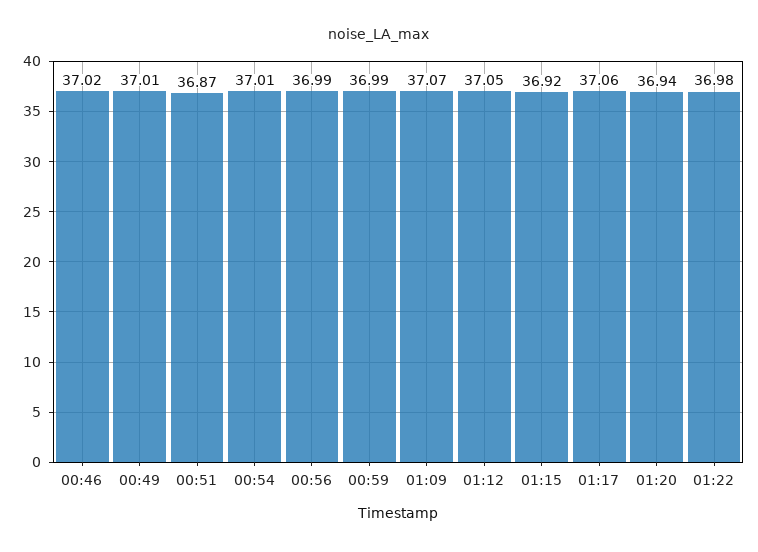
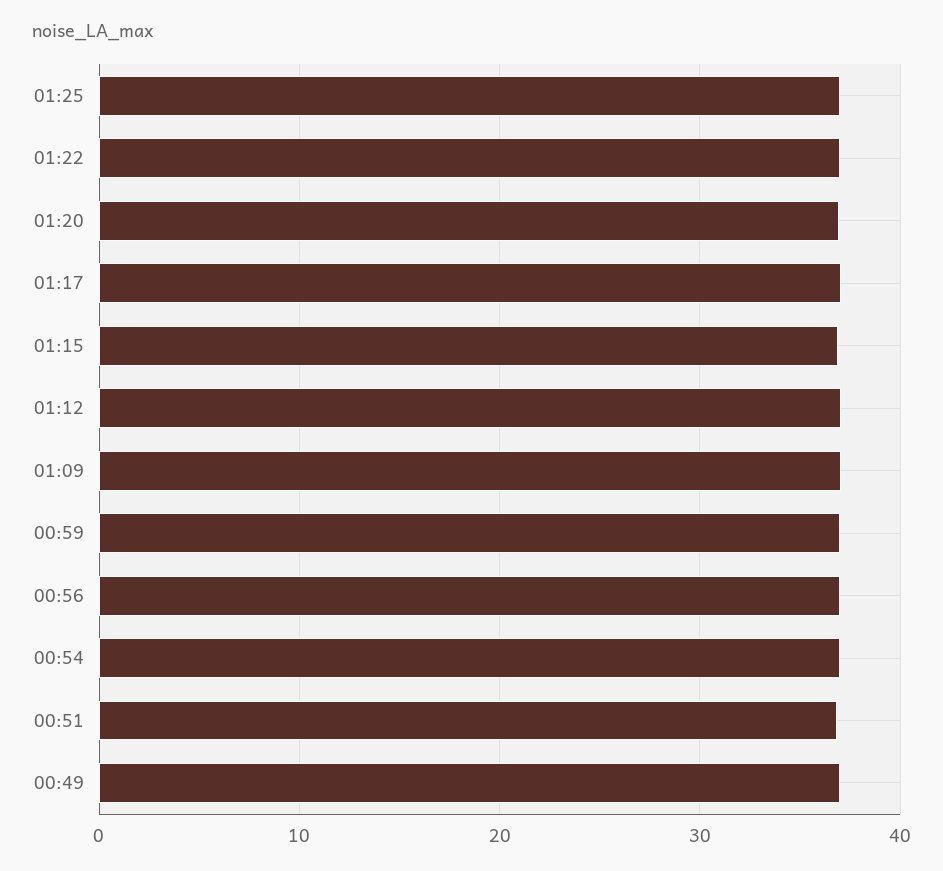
00:46: 37.02 -> none
01:25: none -> 37

